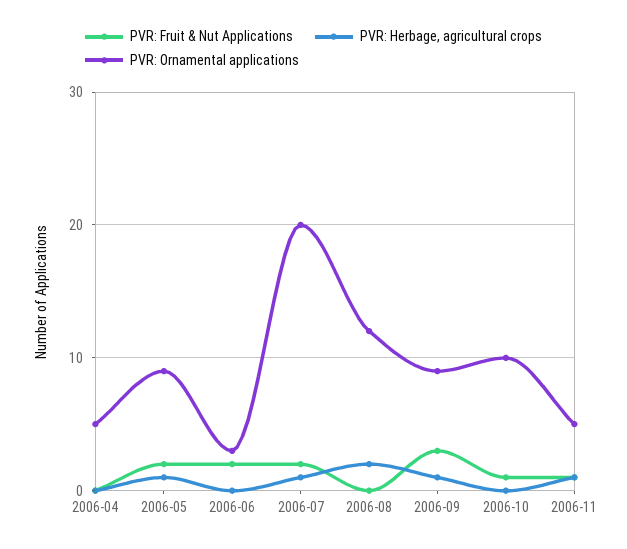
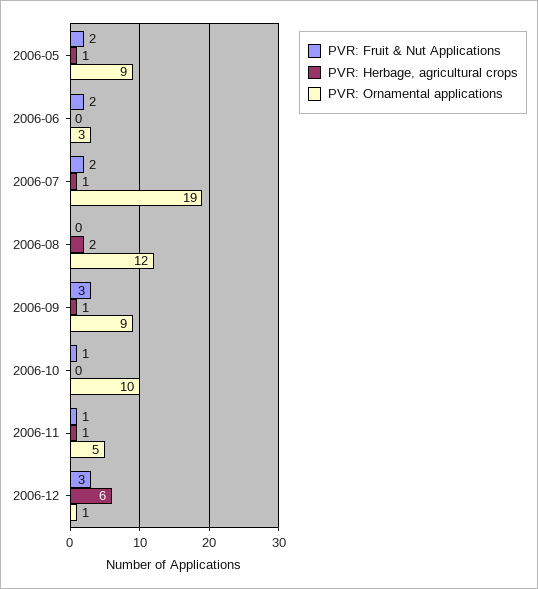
PVR: Fruit & Nut Applications, 2006-04: 0 -> none
PVR: Herbage, agricultural crops, 2006-04: 0 -> none
PVR: Ornamental applications, 2006-04: 5 -> none
PVR: Ornamental applications, 2006-07: 20 -> 19
PVR: Fruit & Nut Applications, 2006-12: none -> 3
PVR: Herbage, agricultural crops, 2006-12: none -> 6
PVR: Ornamental applications, 2006-12: none -> 1

